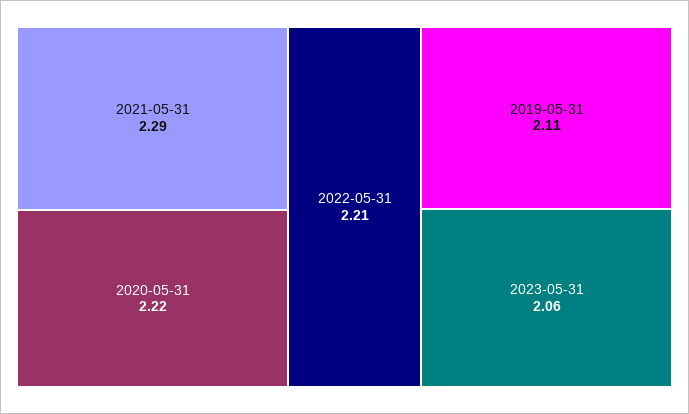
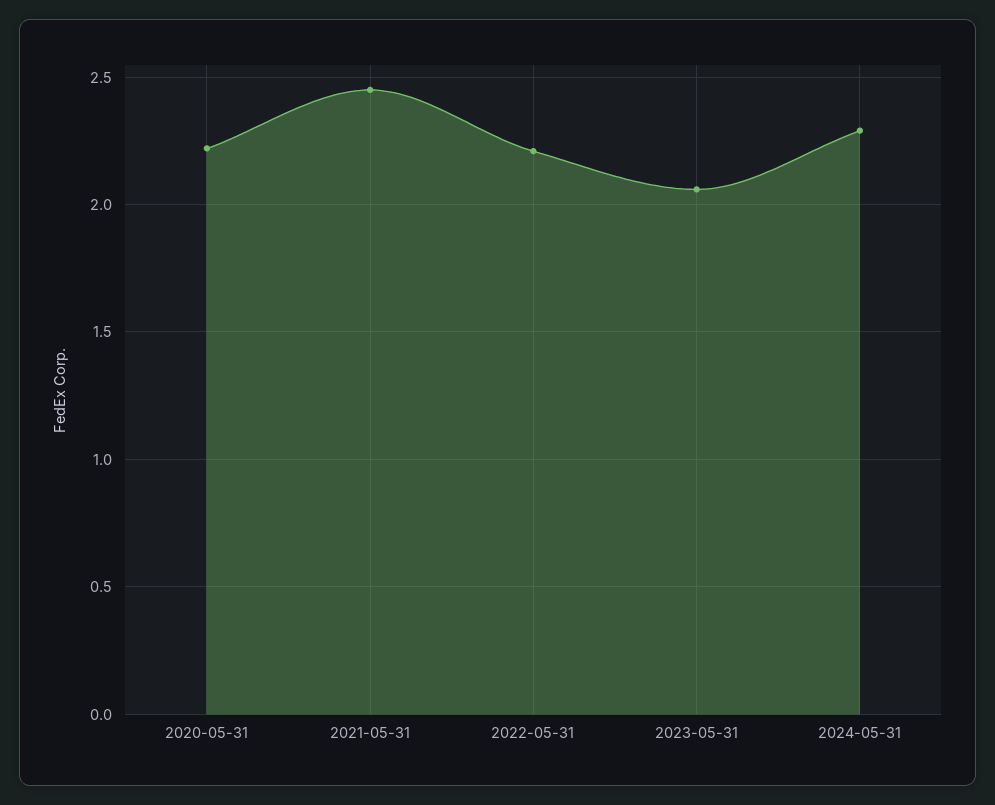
2021-05-31: 2.29 -> 2.45
2019-05-31: 2.11 -> none
2024-05-31: none -> 2.3

